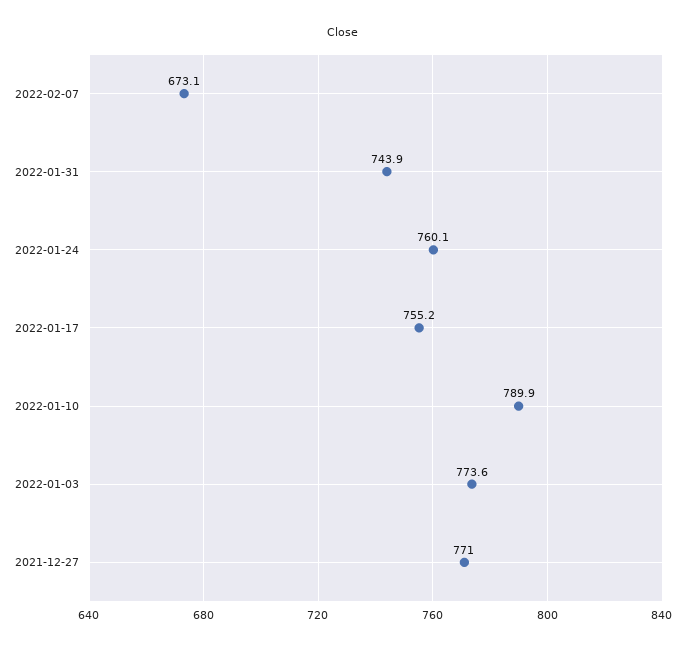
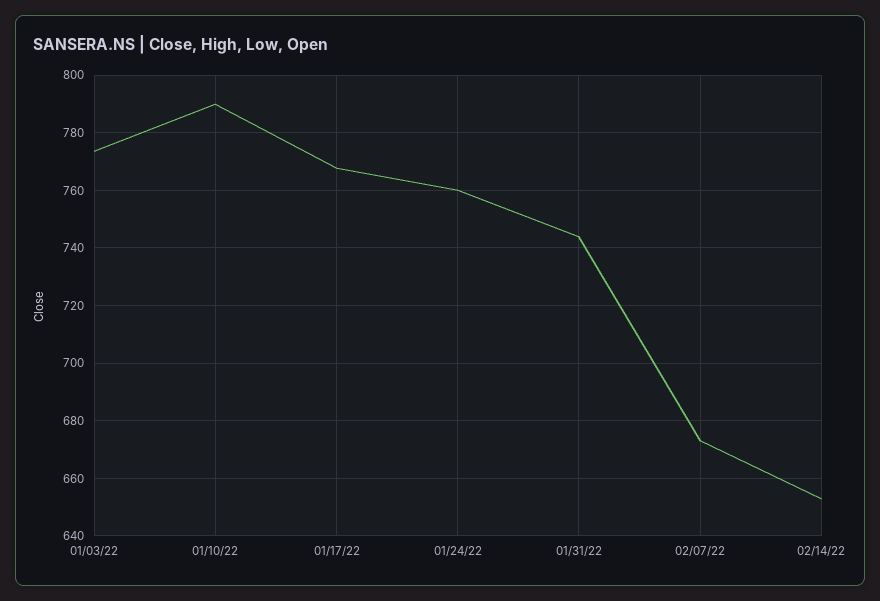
2022-01-17: 755.2 -> 767.5
2021-12-27: 771 -> none
02/14/22: none -> 652.5

